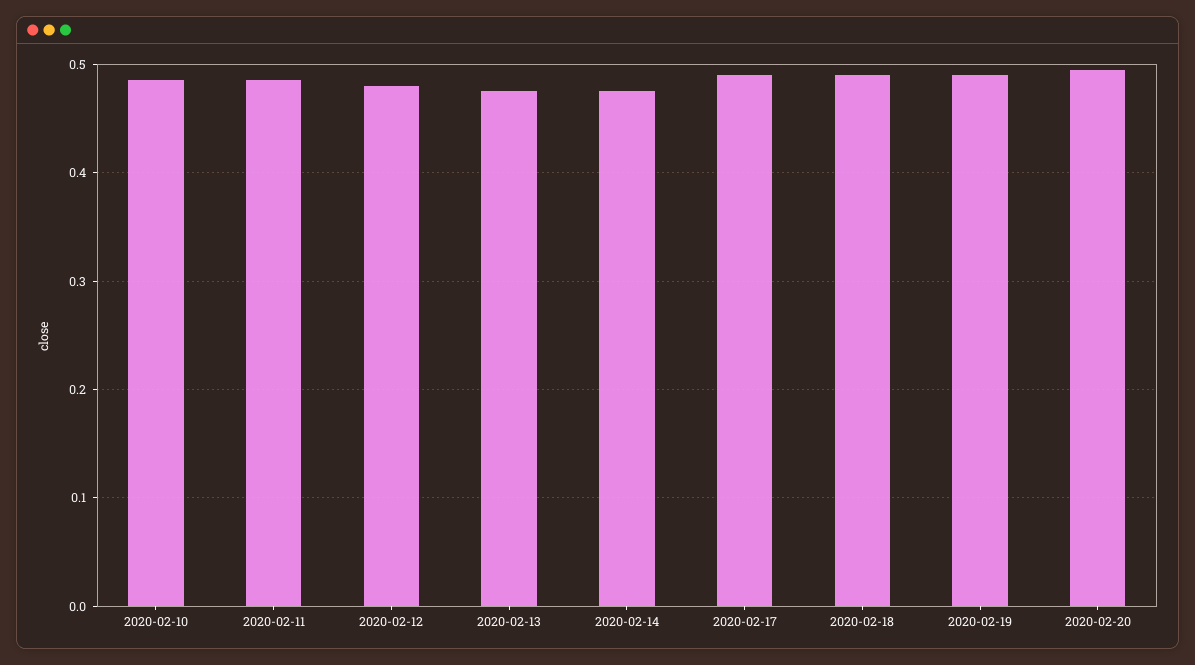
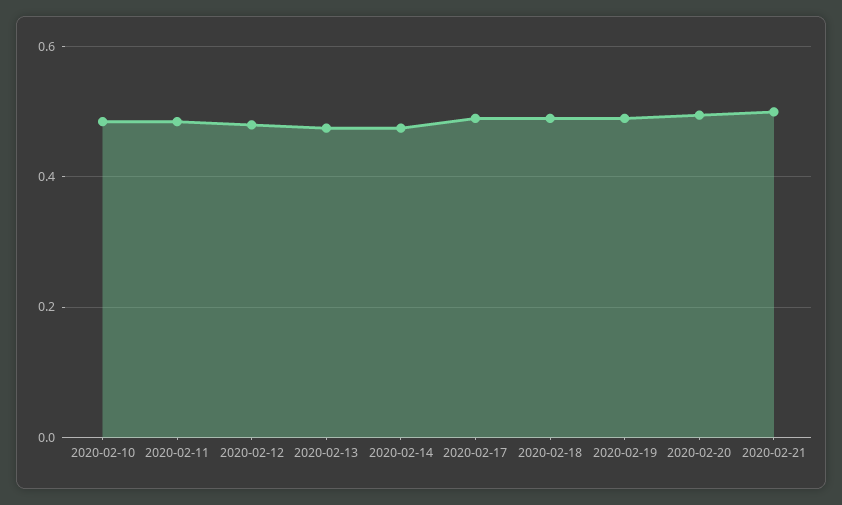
2020-02-21: none -> 0.5

